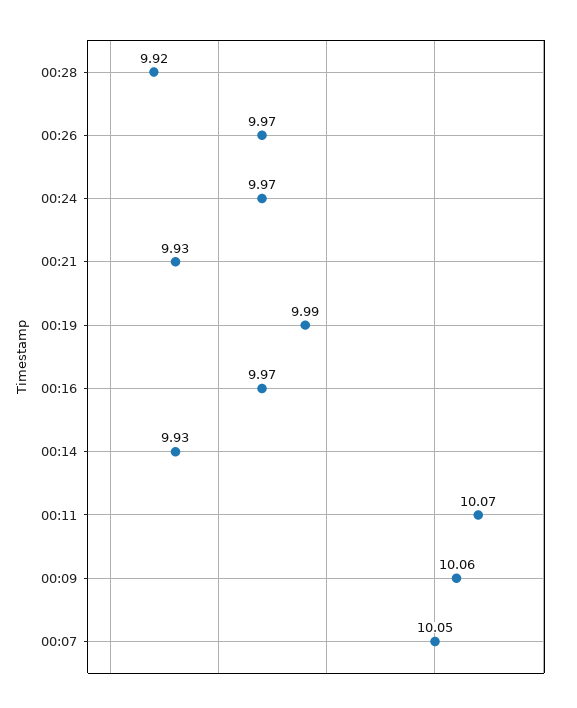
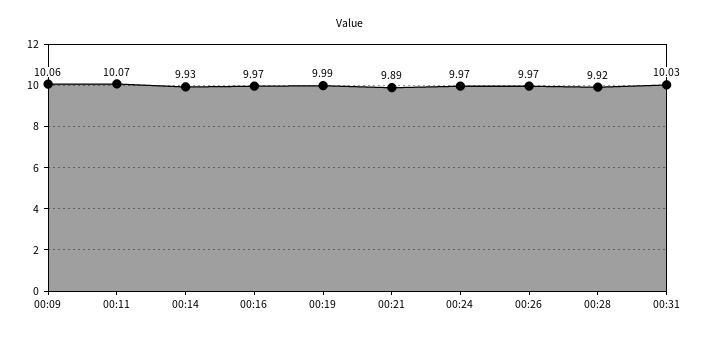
00:21: 9.93 -> 9.89
00:07: 10.05 -> none
00:31: none -> 10.03

